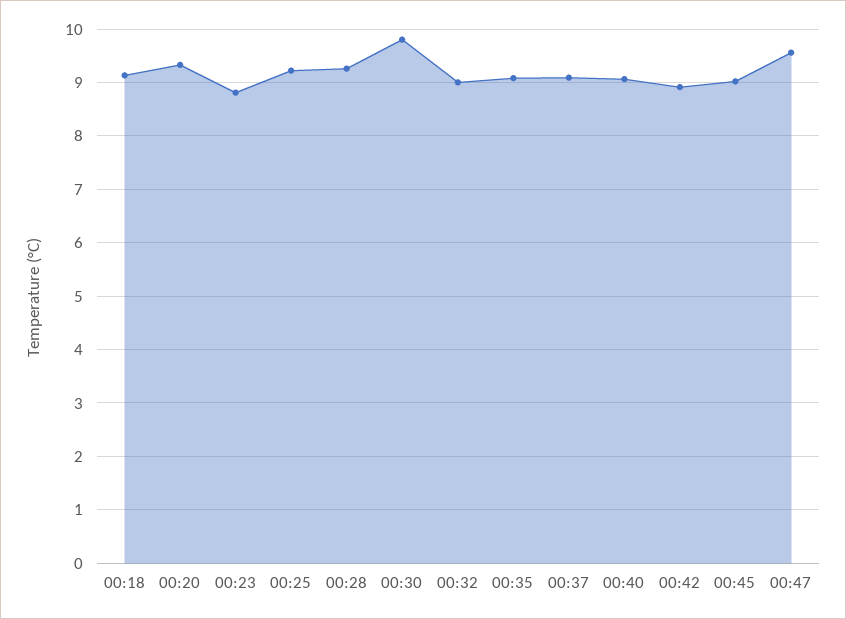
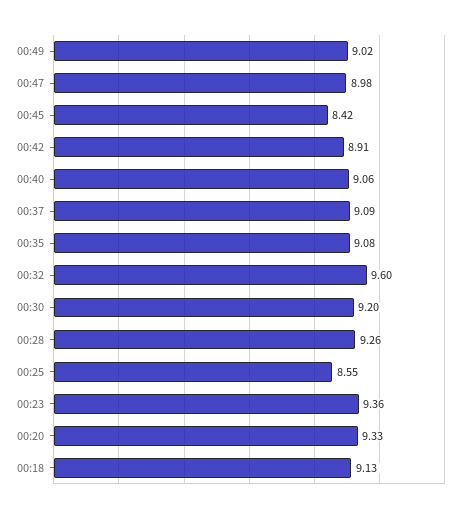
00:23: 8.8 -> 9.36
00:25: 9.2 -> 8.55
00:30: 9.8 -> 9.2
00:32: 9 -> 9.6
00:45: 9 -> 8.42
00:47: 9.6 -> 8.98
00:49: none -> 9.02

